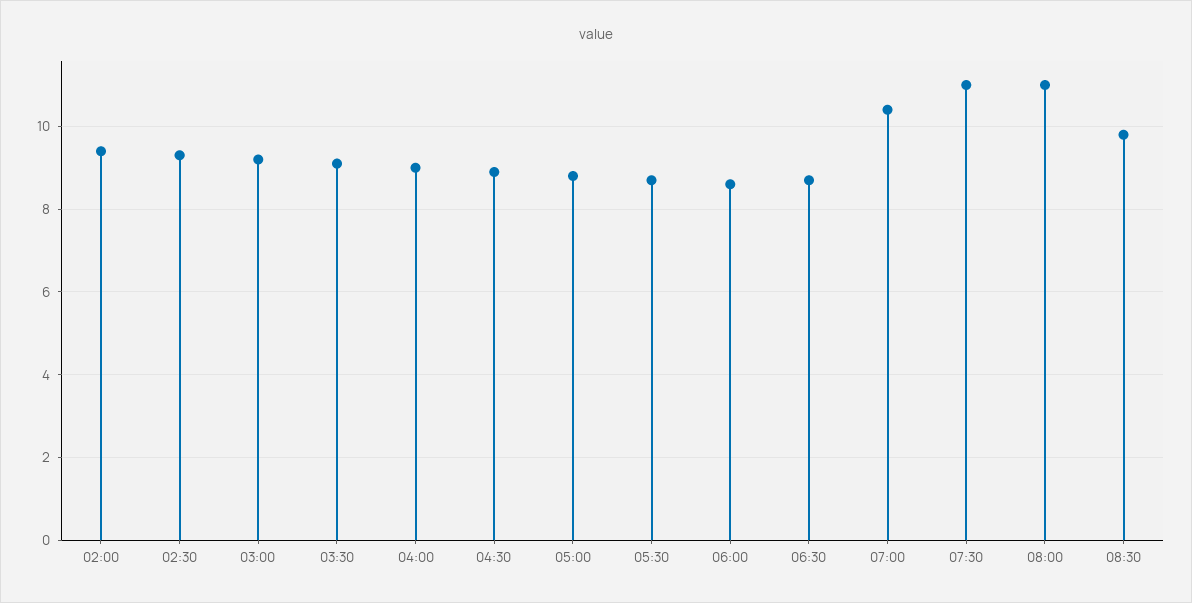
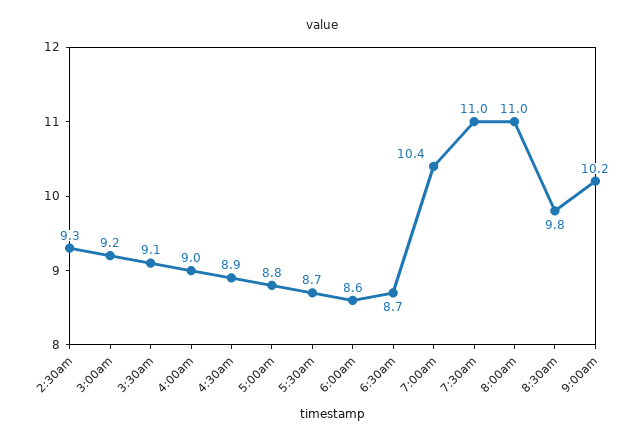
02:00: 9.5 -> none
9:00am: none -> 10.2

